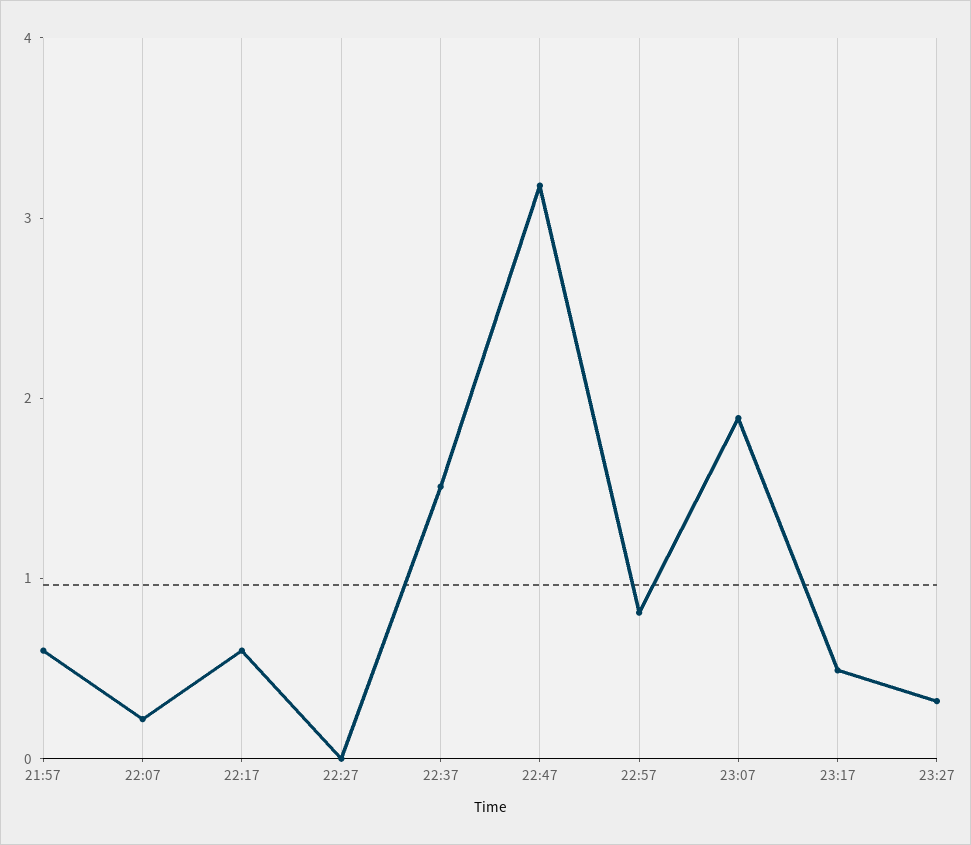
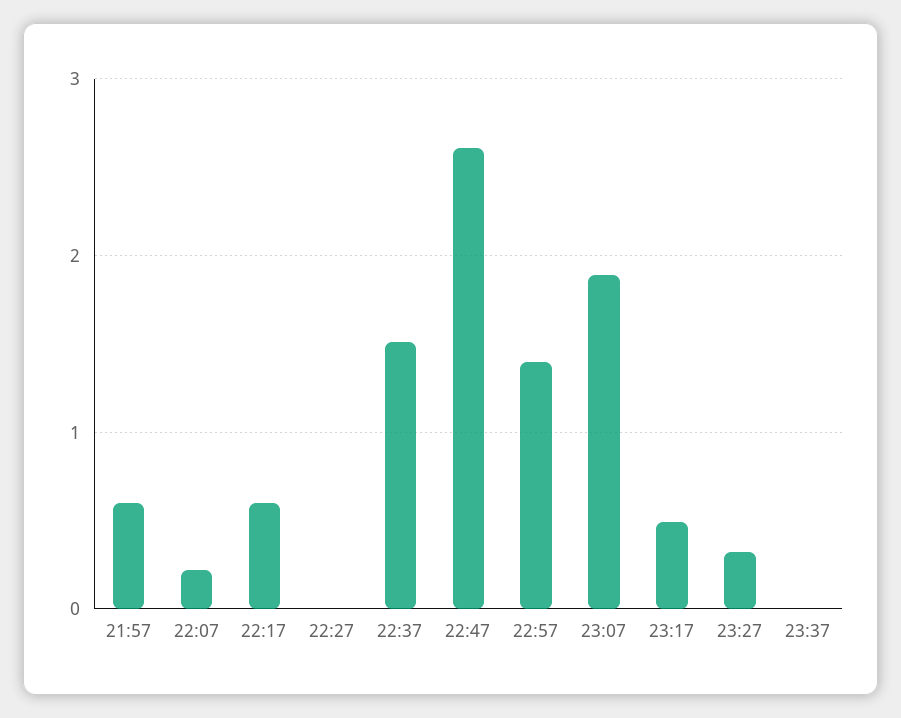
22:47: 3.2 -> 2.6
22:57: 0.8 -> 1.4
23:37: none -> 0

